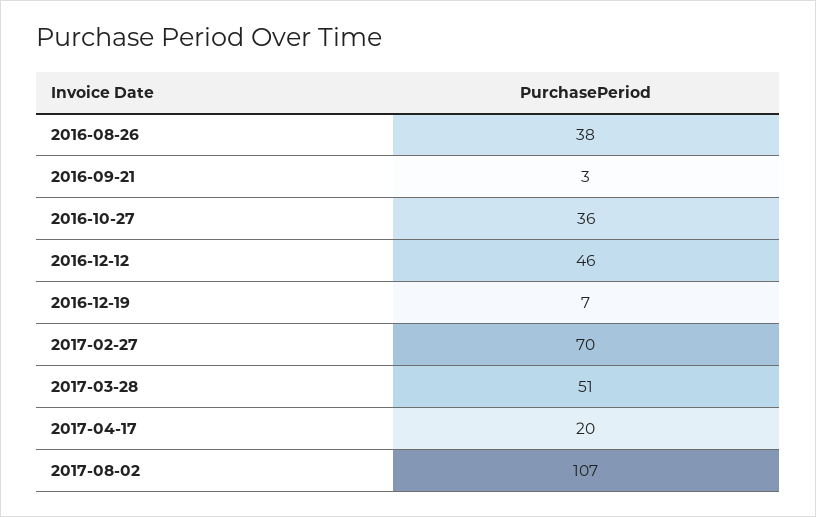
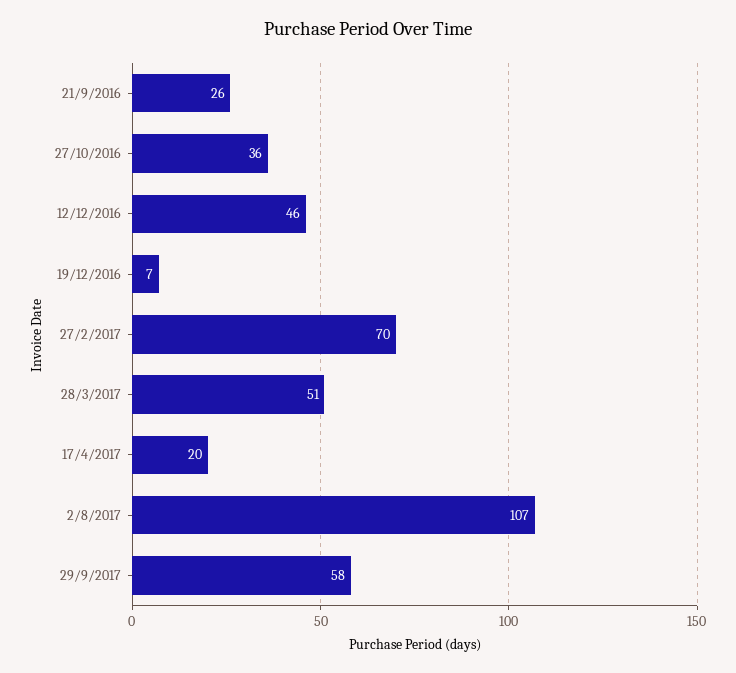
2016-08-26: 38 -> none
2016-09-21: 3 -> 26
29/9/2017: none -> 58

